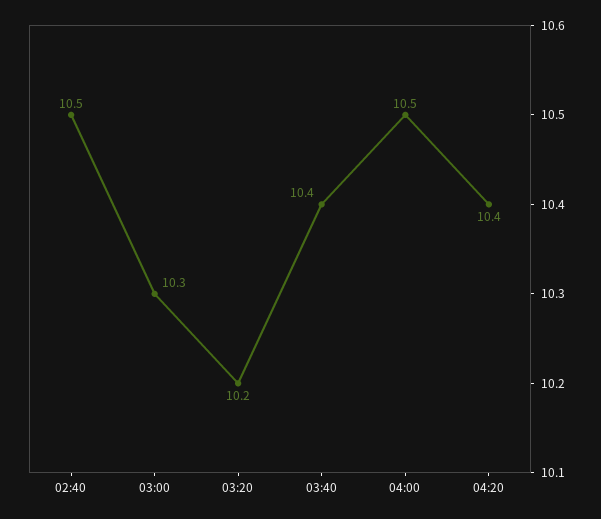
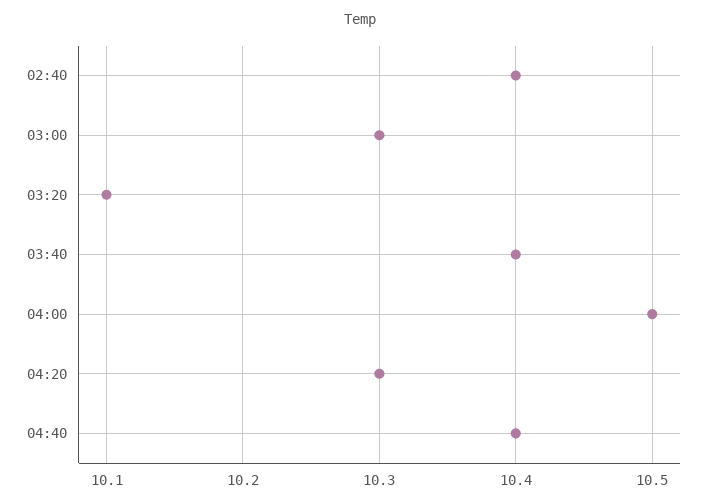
02:40: 10.5 -> 10.4
03:20: 10.2 -> 10.1
04:20: 10.4 -> 10.3
04:40: none -> 10.4

